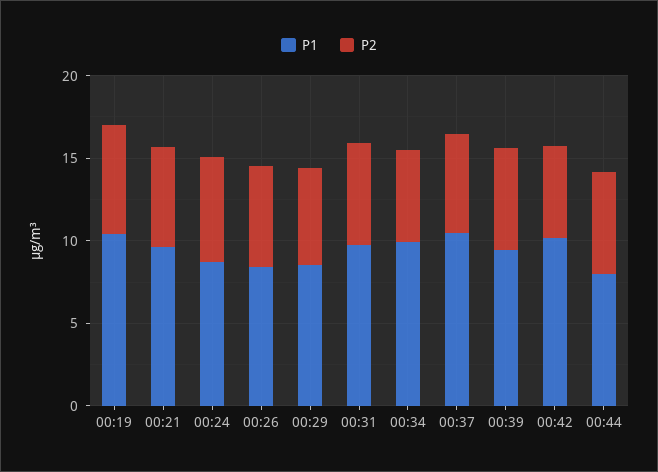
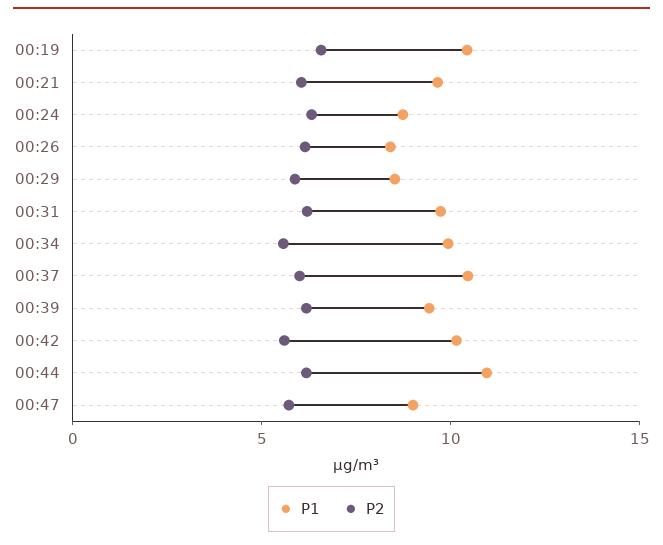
P1, 00:44: 8 -> 11
P1, 00:47: none -> 9
P2, 00:47: none -> 6

